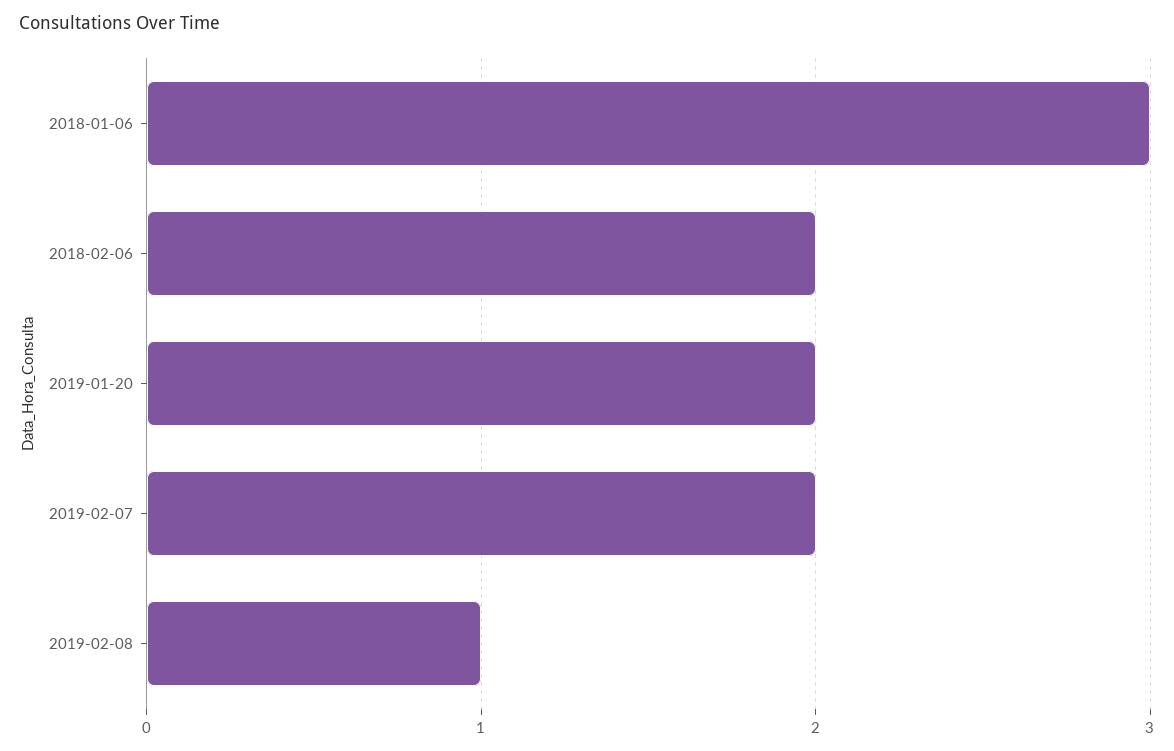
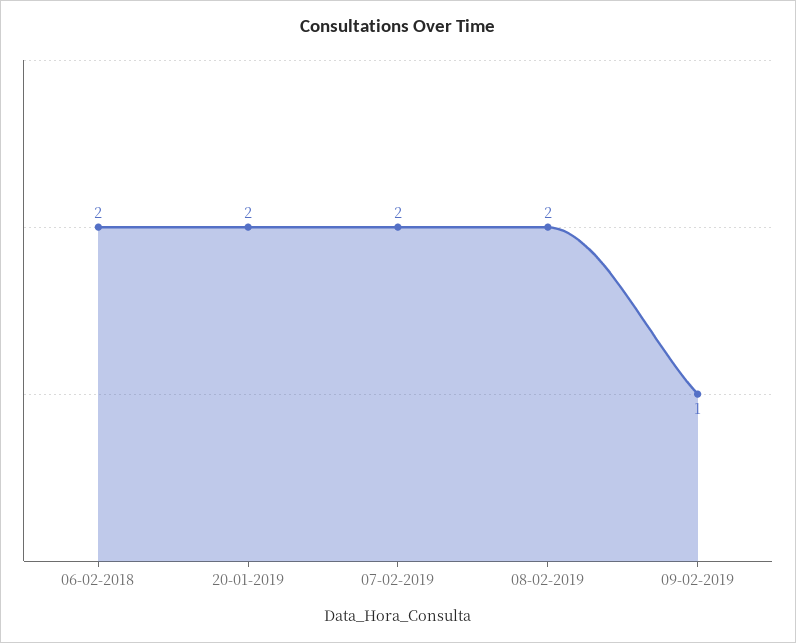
2018-01-06: 3 -> none
2019-02-08: 1 -> 2
09-02-2019: none -> 1

